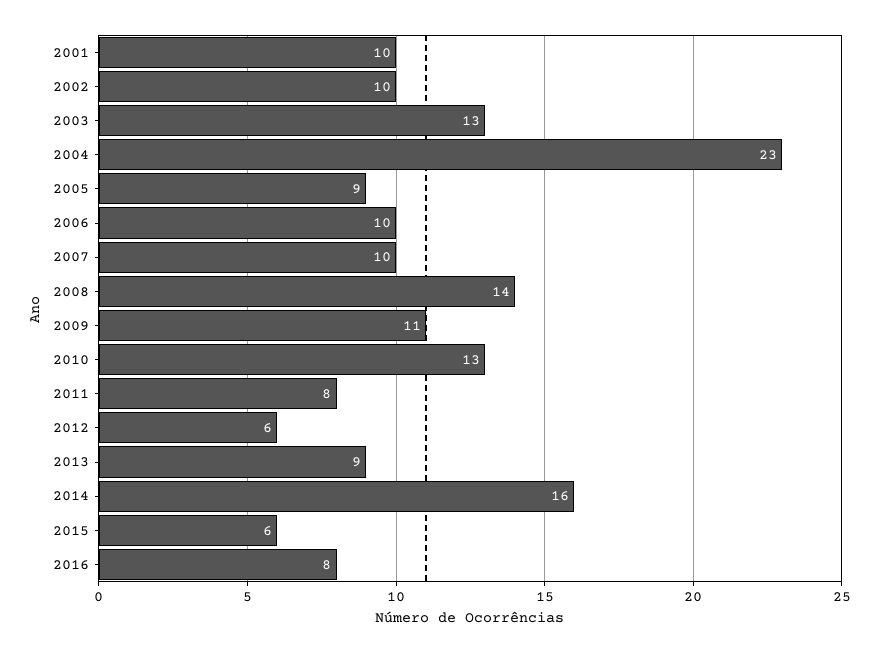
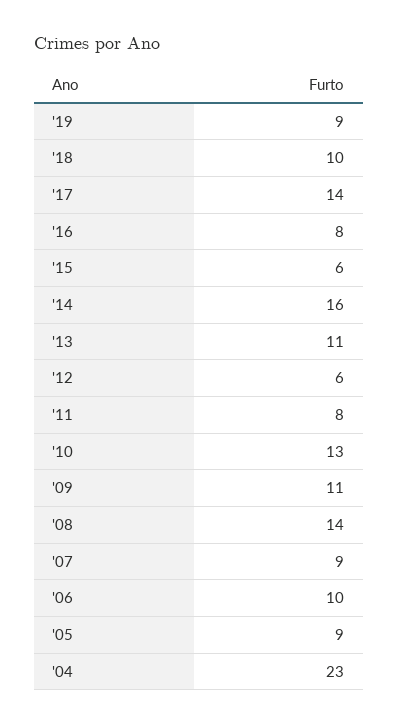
2001: 10 -> none
2002: 10 -> none
2003: 13 -> none
2007: 10 -> 9
2013: 9 -> 11
'19: none -> 9
'18: none -> 10
'17: none -> 14

